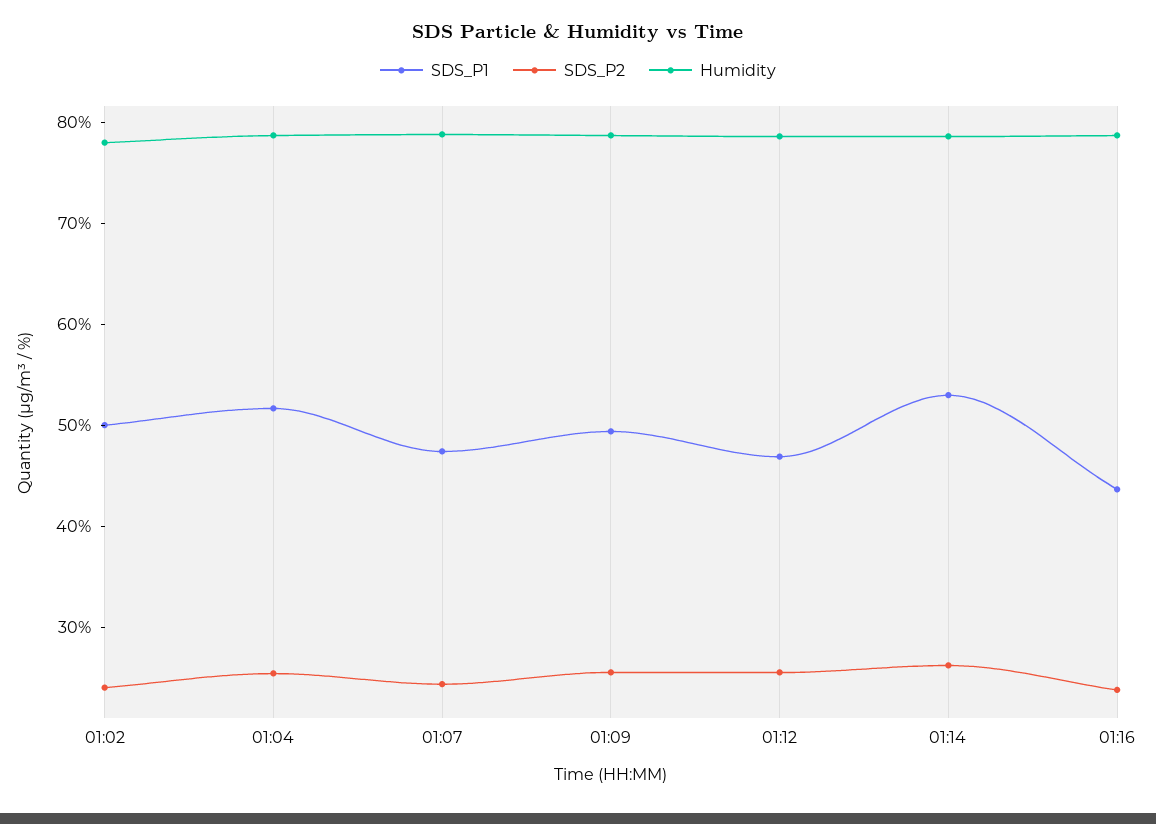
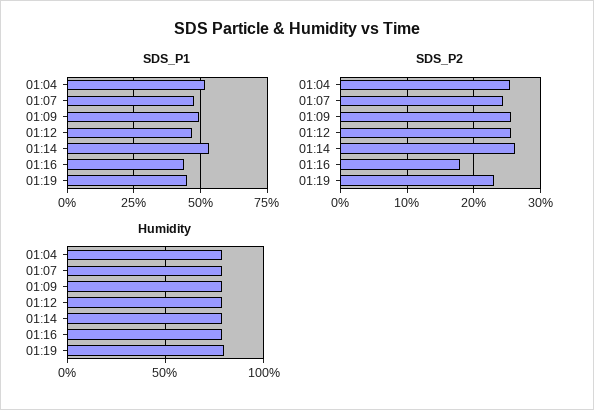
SDS_P1, 01:02: 50 -> none
SDS_P2, 01:02: 24 -> none
Humidity, 01:02: 78 -> none
SDS_P2, 01:16: 24 -> 18
SDS_P1, 01:19: none -> 45
SDS_P2, 01:19: none -> 23
Humidity, 01:19: none -> 80

